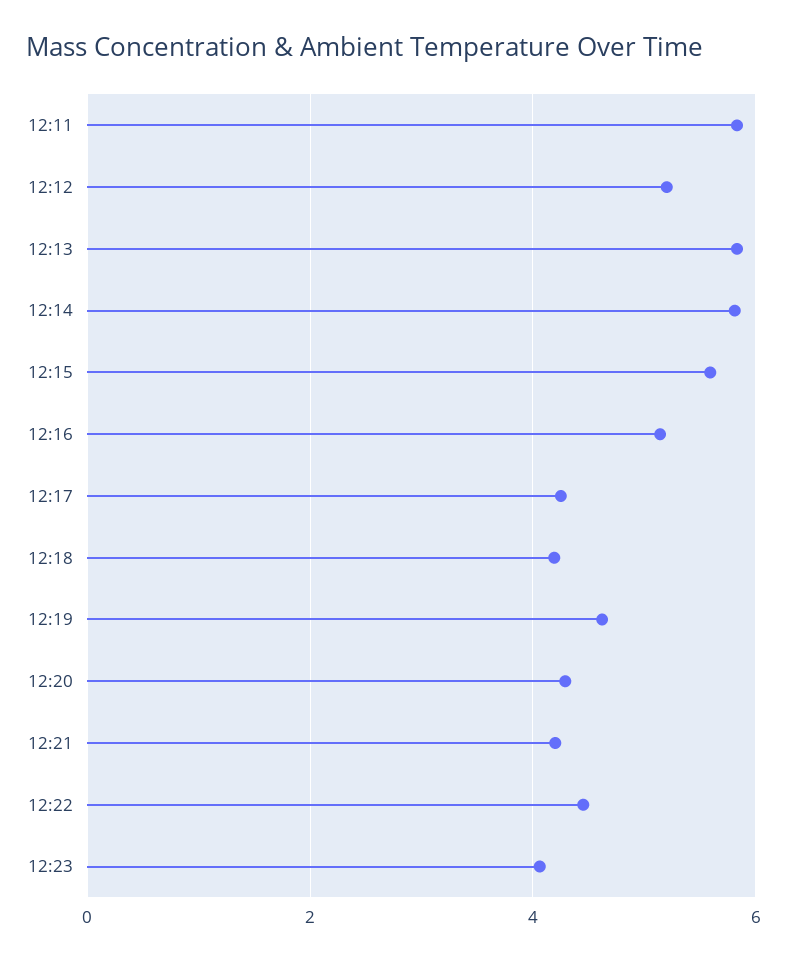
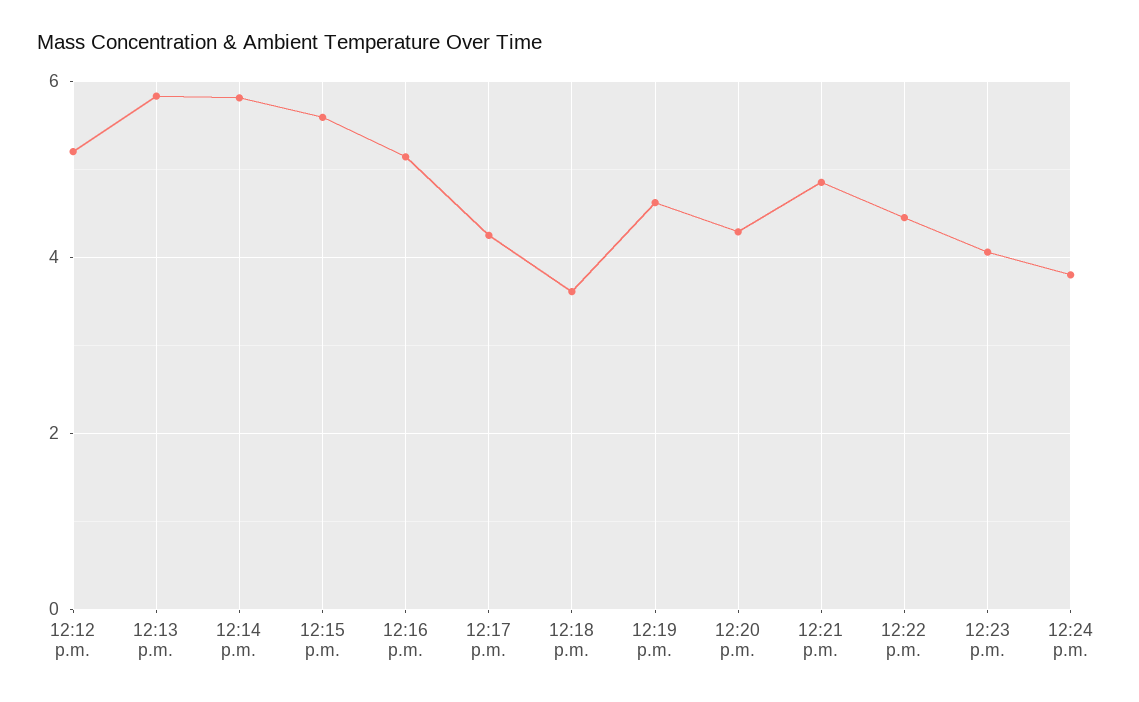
12:11: 5.8 -> none
12:18: 4.2 -> 3.6
12:21: 4.2 -> 4.8
12:24 p.m.: none -> 3.8

